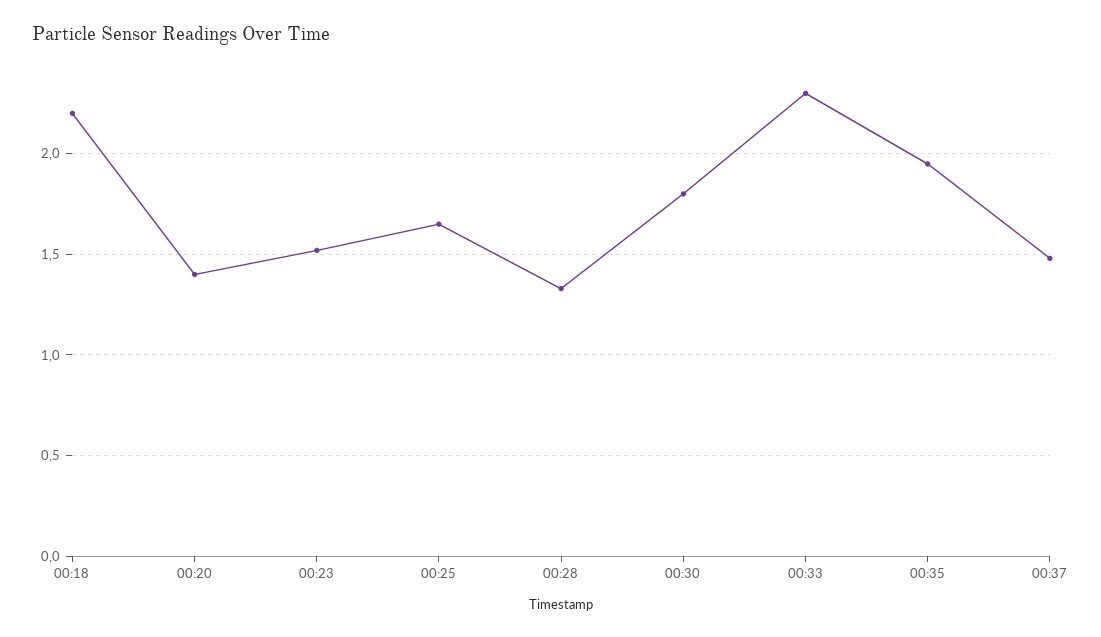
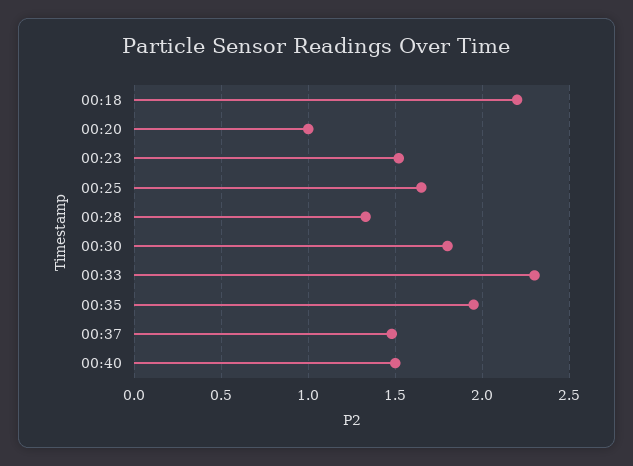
00:20: 1.4 -> 1
00:40: none -> 1.5

